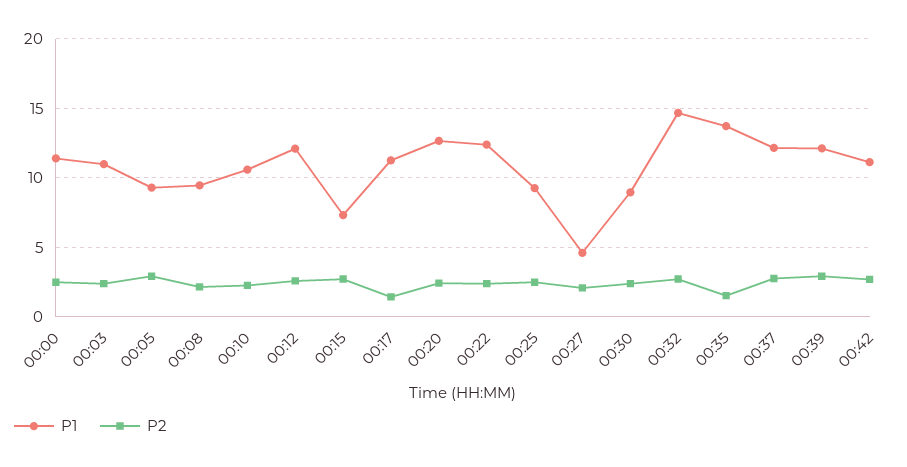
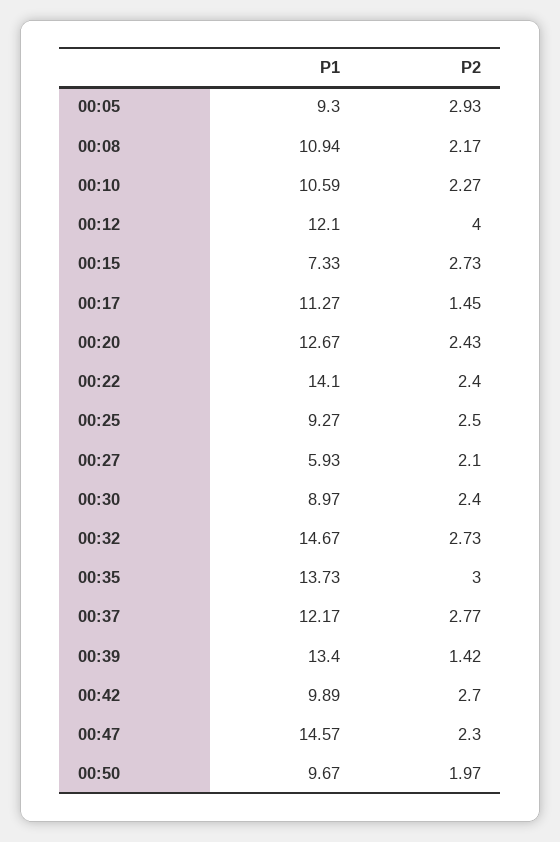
P1, 00:00: 11.5 -> none
P2, 00:00: 2.5 -> none
P1, 00:03: 11 -> none
P2, 00:03: 2.5 -> none
P1, 00:08: 9.5 -> 10.94
P2, 00:12: 2.5 -> 4
P1, 00:22: 12.5 -> 14.1
P1, 00:27: 4.5 -> 5.93
P2, 00:35: 1.5 -> 3
P1, 00:39: 12 -> 13.4
P2, 00:39: 3 -> 1.42
P1, 00:42: 11 -> 9.89
P1, 00:47: none -> 14.57
P2, 00:47: none -> 2.3
P1, 00:50: none -> 9.67
P2, 00:50: none -> 1.97

